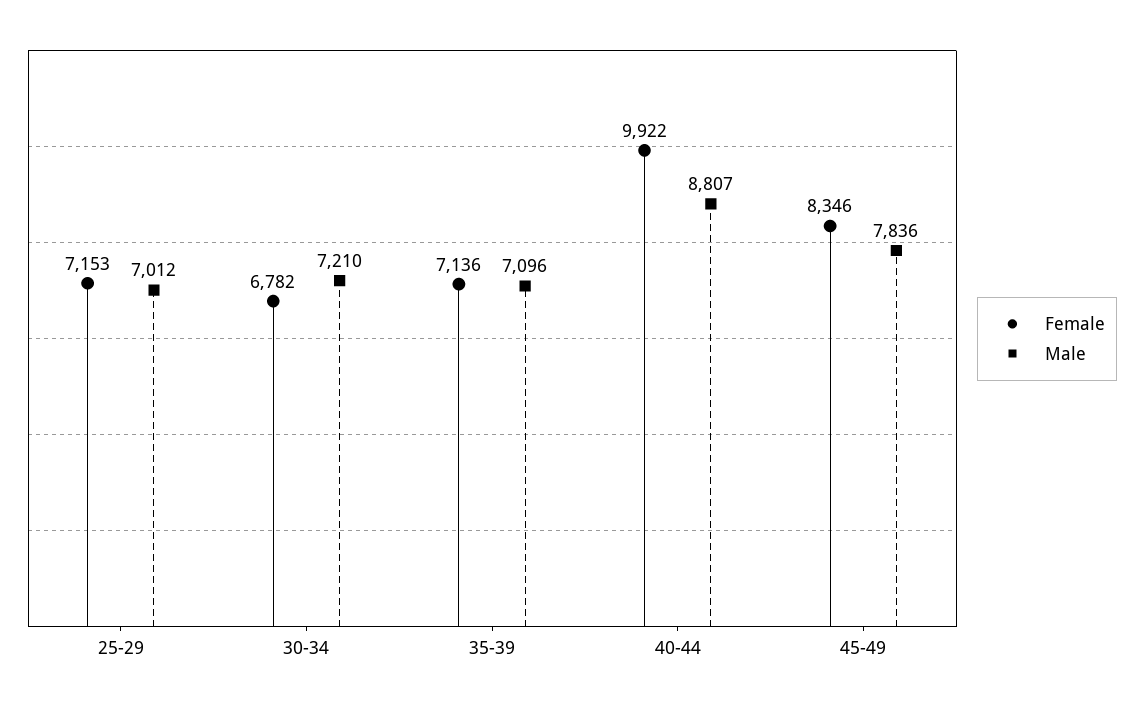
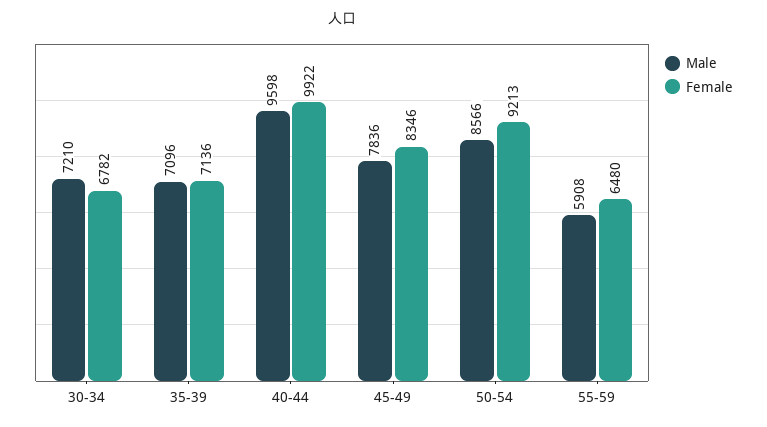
Female, 25-29: 7153 -> none
Male, 25-29: 7012 -> none
Male, 40-44: 8807 -> 9598
Male, 50-54: none -> 8566
Female, 50-54: none -> 9213
Male, 55-59: none -> 5908
Female, 55-59: none -> 6480

